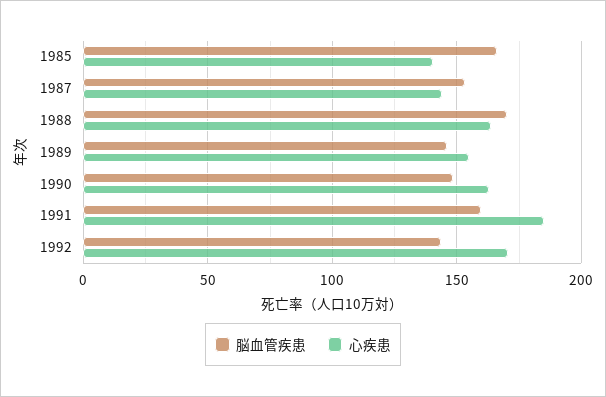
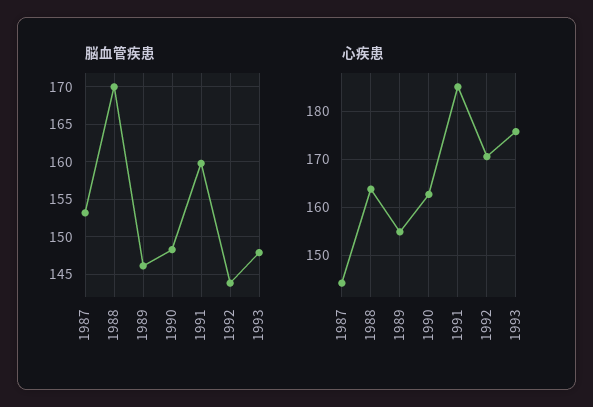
脳血管疾患, 1985: 165 -> none
心疾患, 1985: 140 -> none
脳血管疾患, 1993: none -> 148
心疾患, 1993: none -> 176

